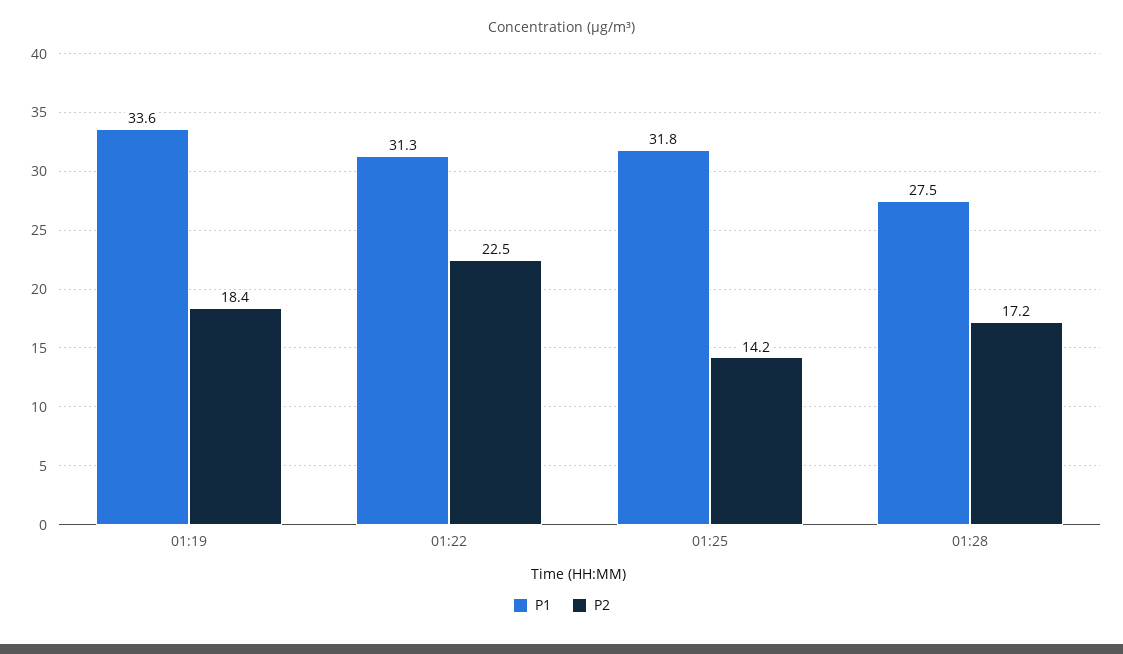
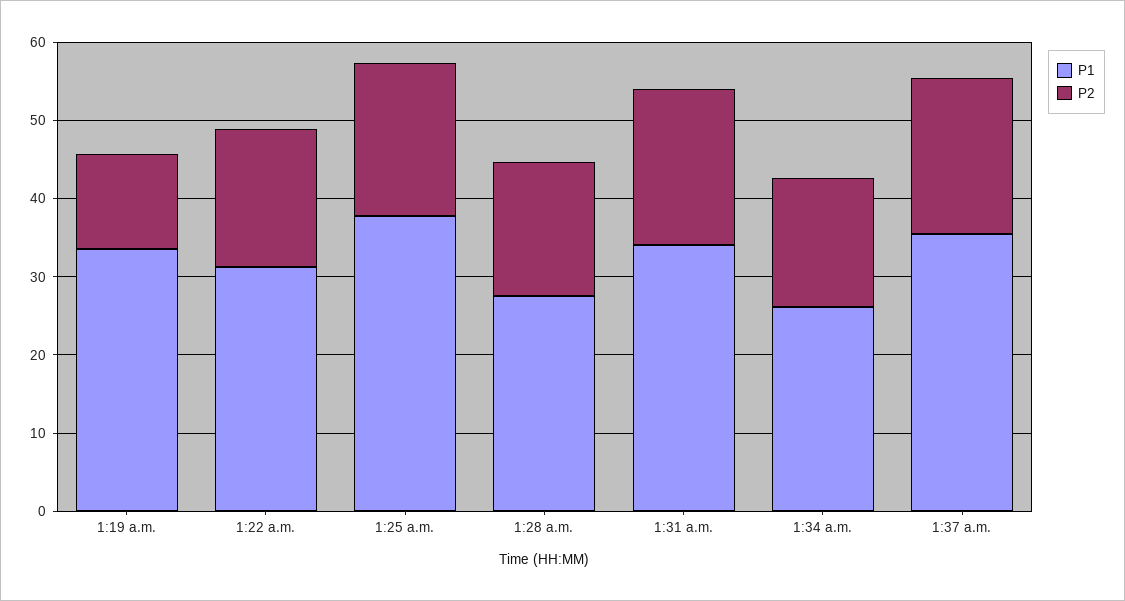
P2, 01:19: 18.4 -> 12
P2, 01:22: 22.5 -> 18
P1, 01:25: 31.8 -> 38
P2, 01:25: 14.2 -> 20
P1, 1:31 a.m.: none -> 34
P2, 1:31 a.m.: none -> 20
P1, 1:34 a.m.: none -> 26
P2, 1:34 a.m.: none -> 16
P1, 1:37 a.m.: none -> 36
P2, 1:37 a.m.: none -> 20

